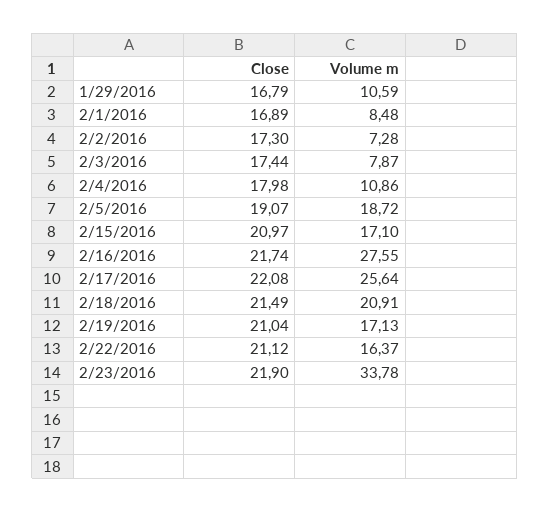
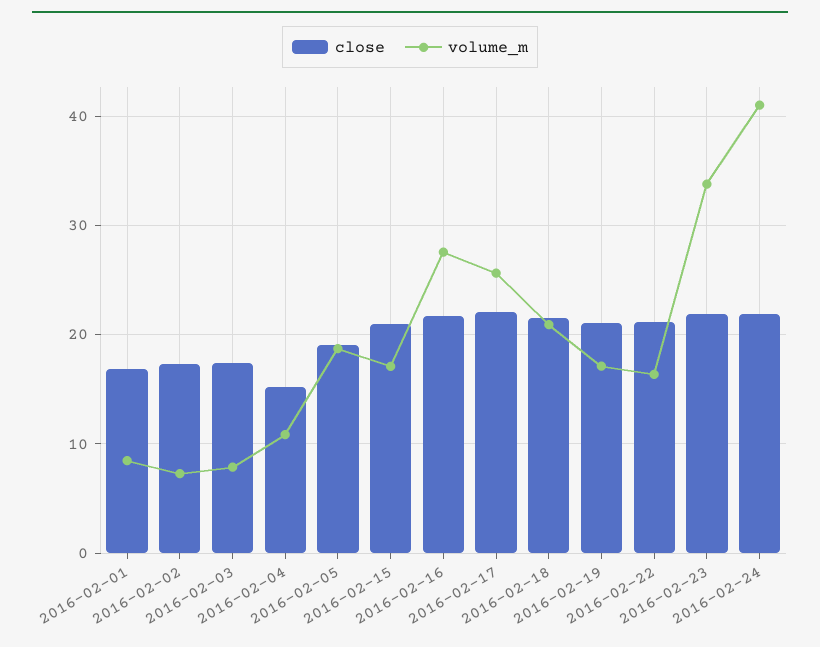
Close, 1/29/2016: 16.79 -> none
Volume m, 1/29/2016: 10.59 -> none
Close, 2/4/2016: 17.98 -> 15
Close, 2016-02-24: none -> 22
Volume m, 2016-02-24: none -> 41

